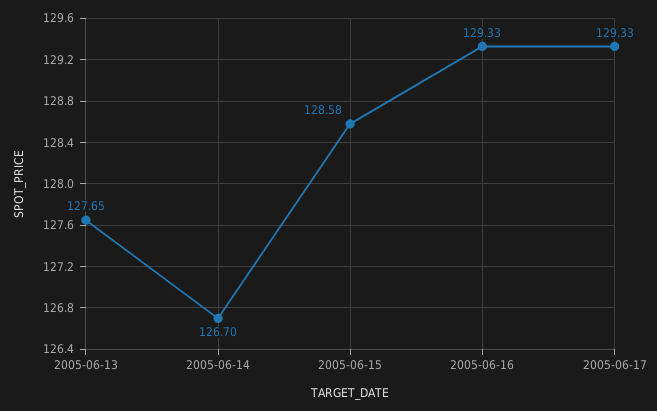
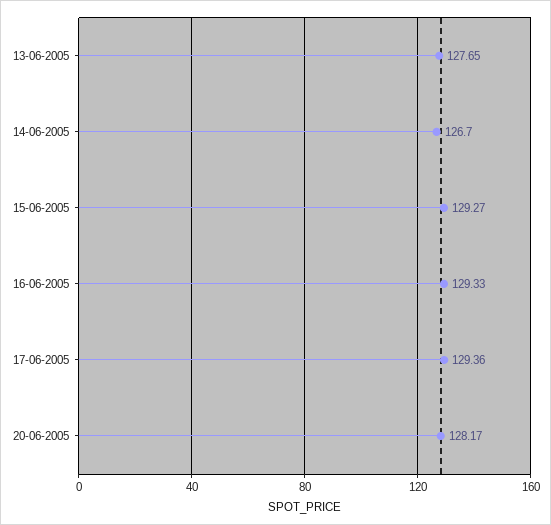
2005-06-15: 128.58 -> 129.27
2005-06-17: 129.33 -> 129.36
20-06-2005: none -> 128.17

